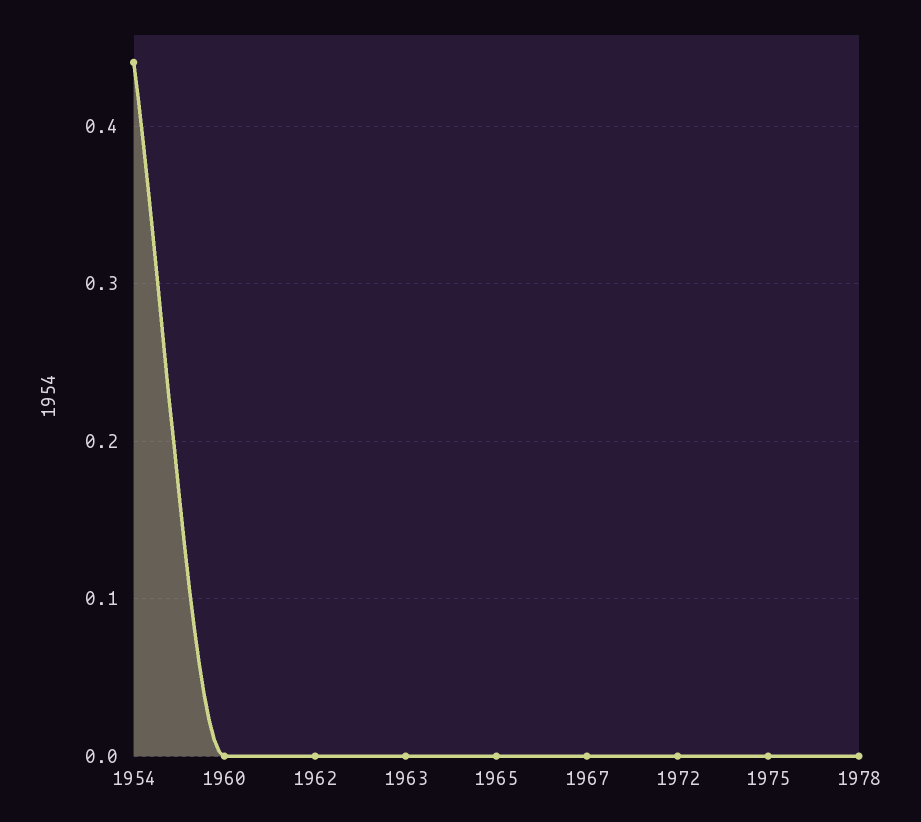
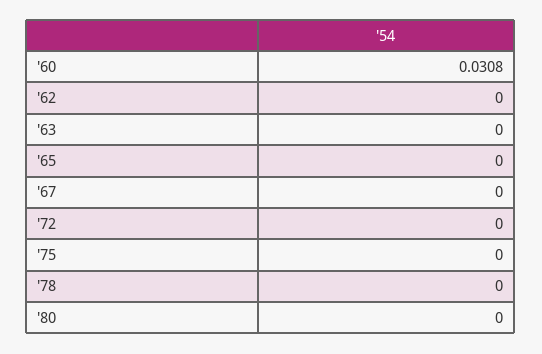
1954: 0.44 -> none
1960: 0 -> 0.0308
'80: none -> 0

